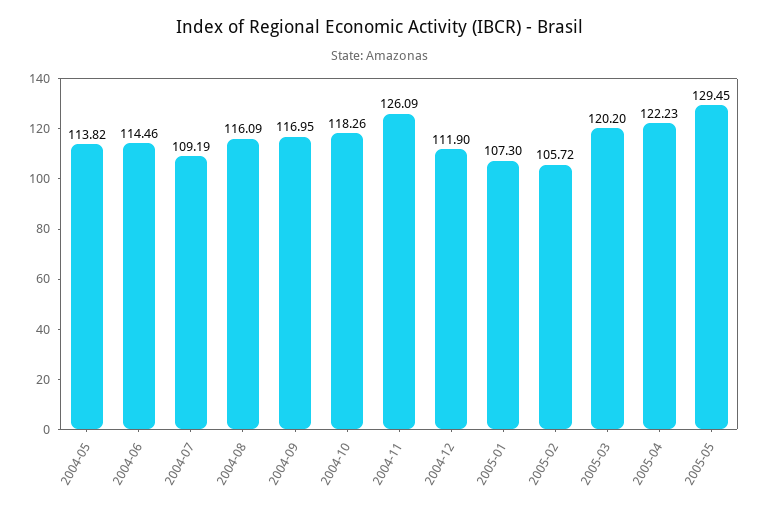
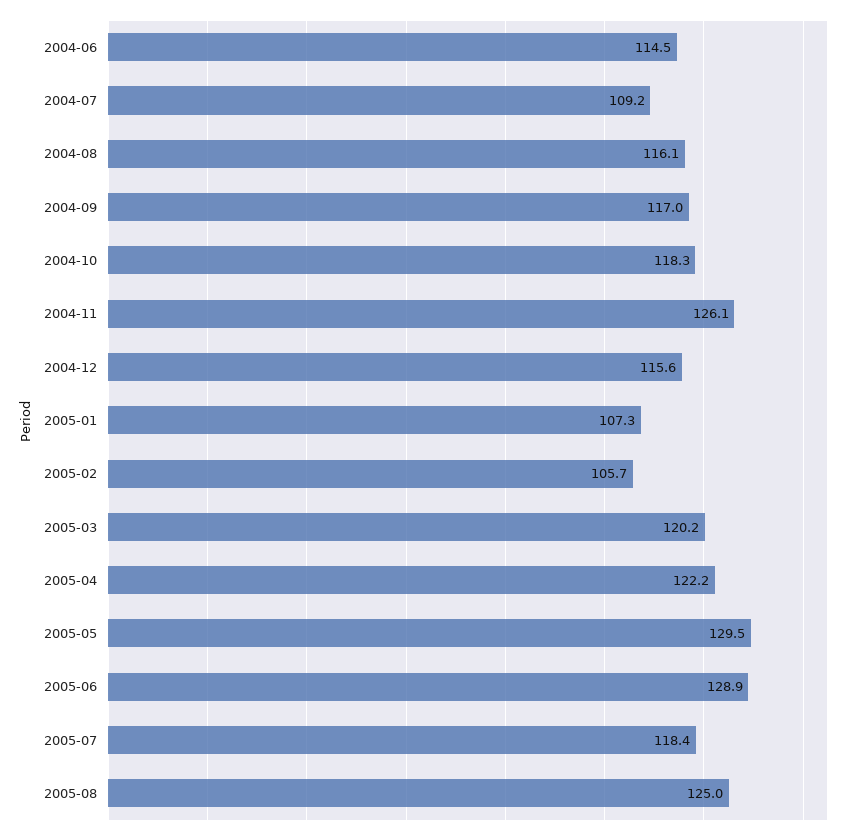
2004-05: 113.82 -> none
2004-12: 111.9 -> 115.6
2005-06: none -> 128.9
2005-07: none -> 118.4
2005-08: none -> 125

